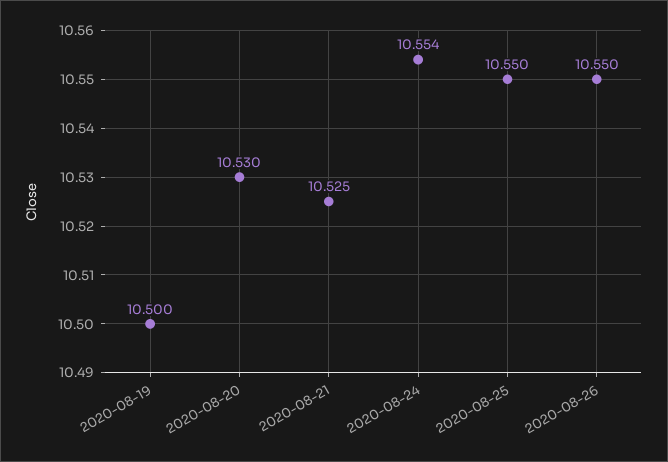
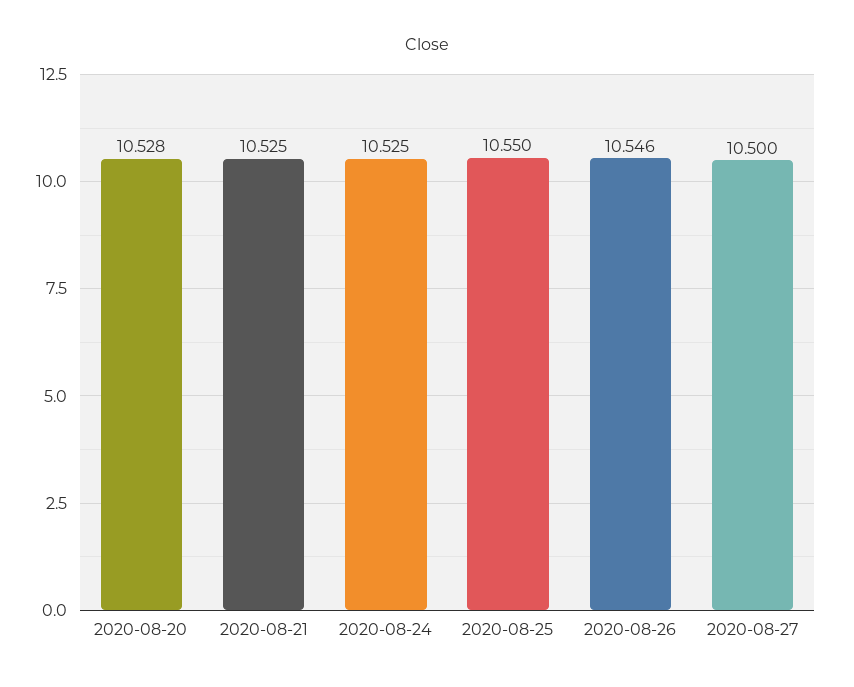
2020-08-19: 10.5 -> none
2020-08-20: 10.53 -> 10.528
2020-08-24: 10.554 -> 10.525
2020-08-26: 10.55 -> 10.546
2020-08-27: none -> 10.5

